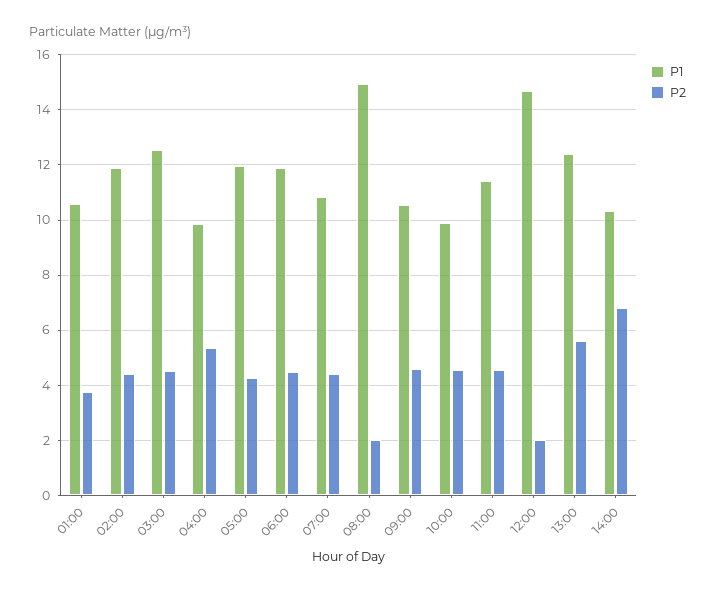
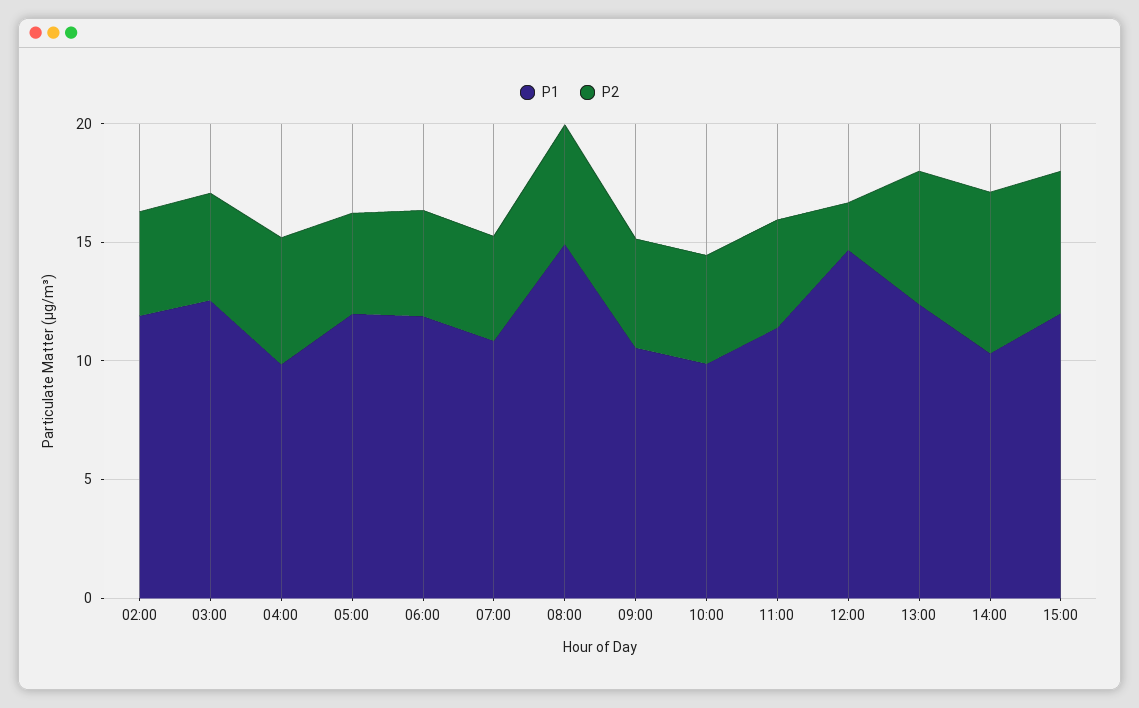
P1, 01:00: 10.5 -> none
P2, 01:00: 3.75 -> none
P2, 08:00: 2 -> 5
P1, 15:00: none -> 12
P2, 15:00: none -> 6

